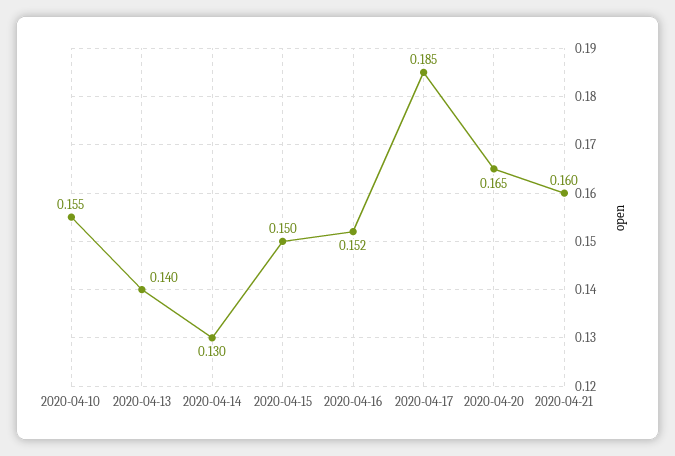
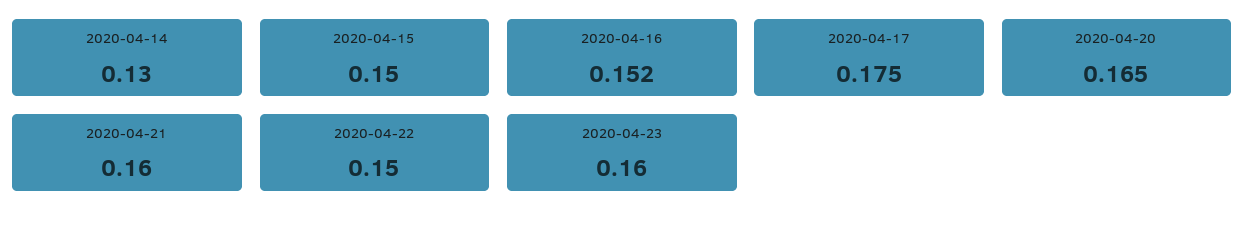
2020-04-10: 0.155 -> none
2020-04-13: 0.14 -> none
2020-04-17: 0.185 -> 0.175
2020-04-22: none -> 0.15
2020-04-23: none -> 0.16

